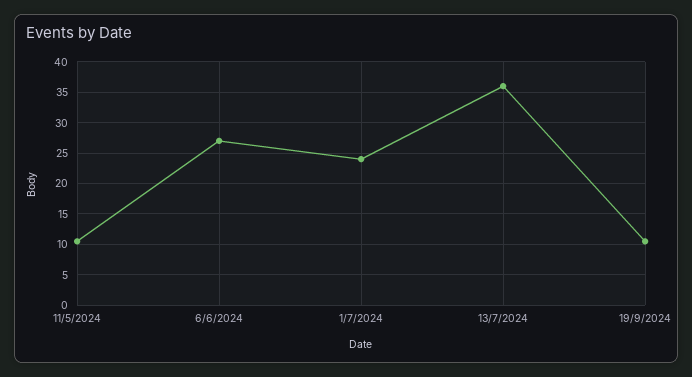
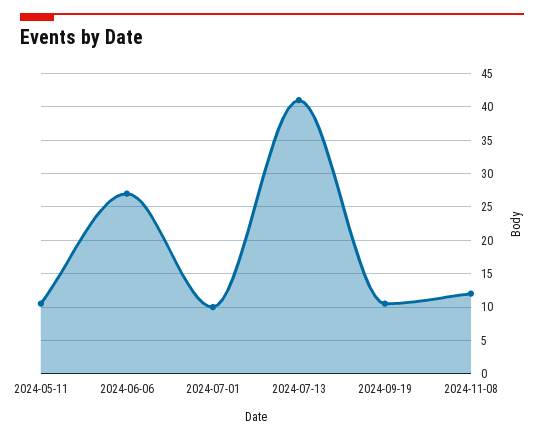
1/7/2024: 24 -> 10
13/7/2024: 36 -> 41
2024-11-08: none -> 12

